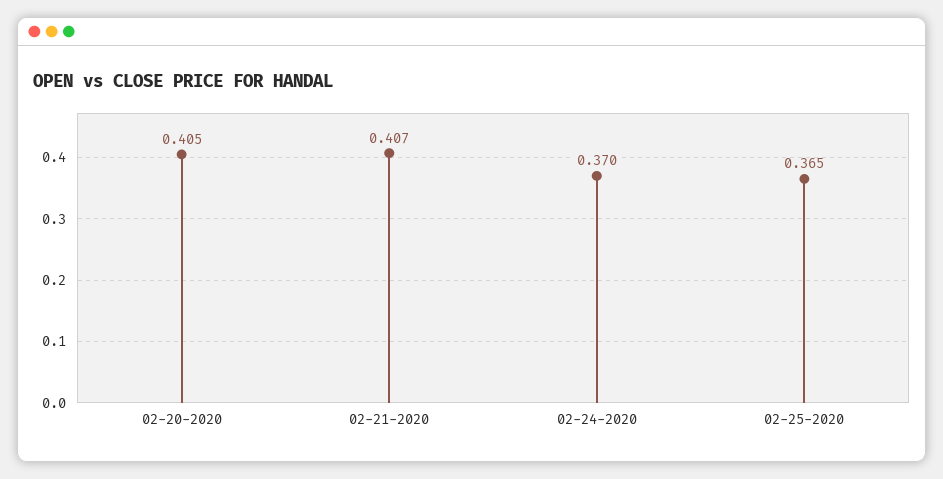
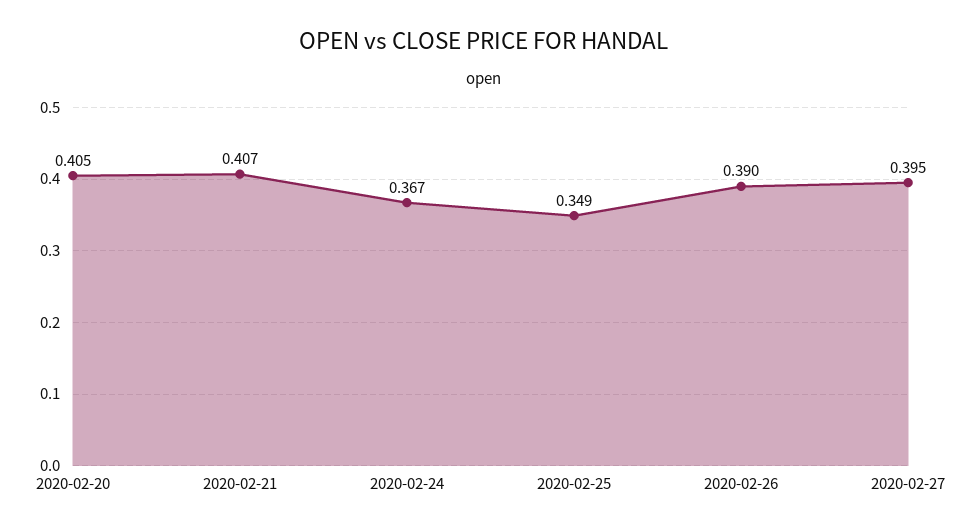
02-24-2020: 0.37 -> 0.367
02-25-2020: 0.365 -> 0.349
2020-02-26: none -> 0.39
2020-02-27: none -> 0.395

